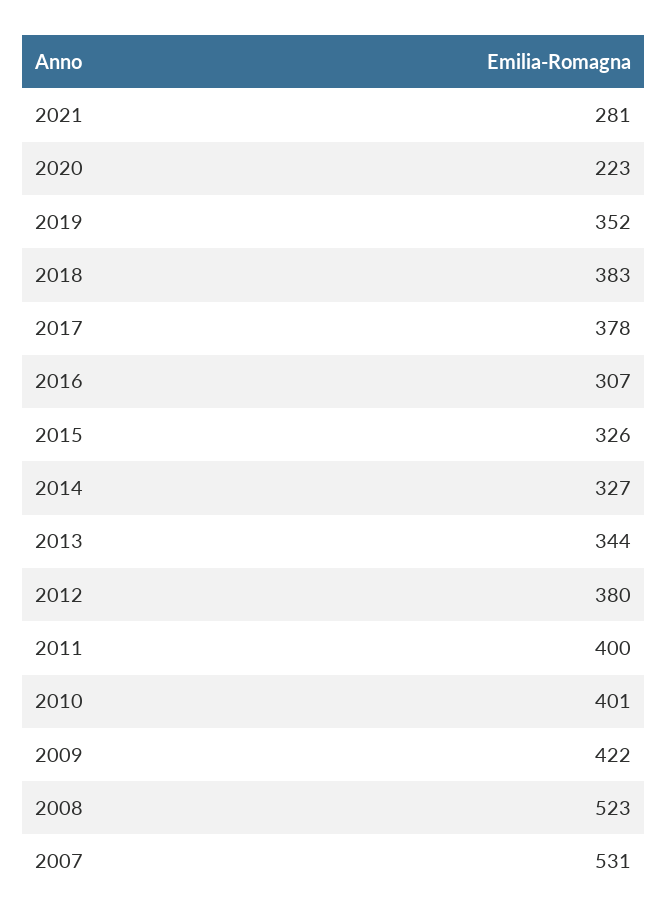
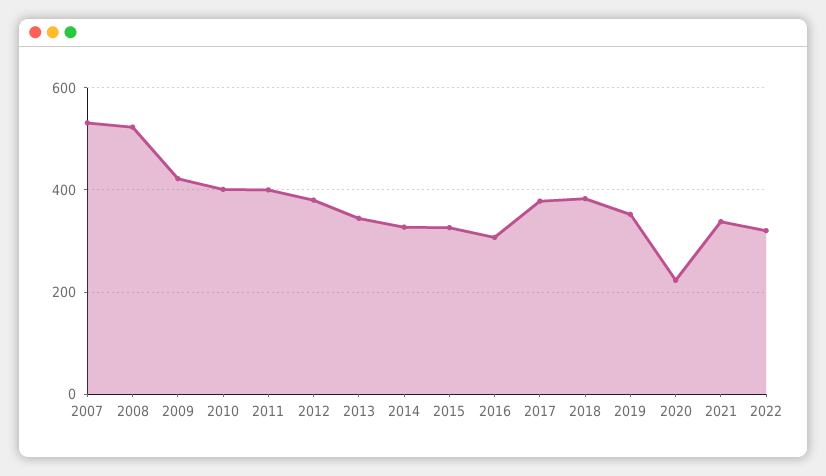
2021: 281 -> 340
2022: none -> 320

